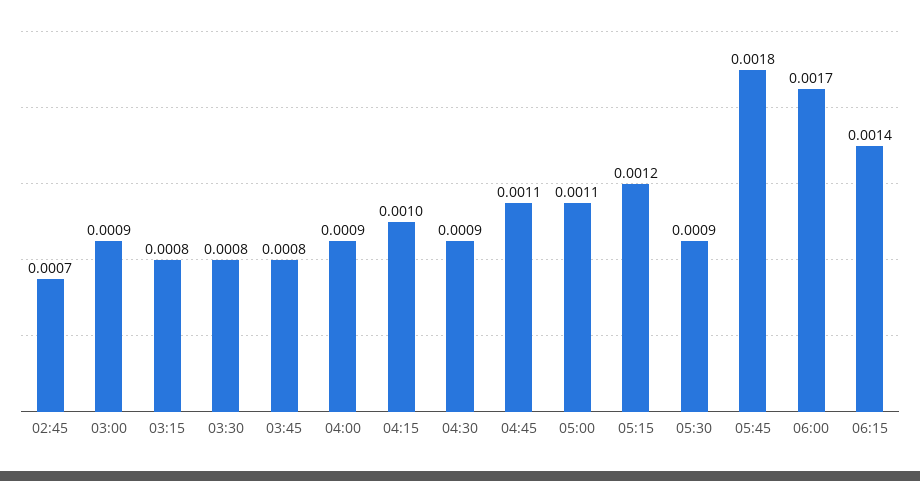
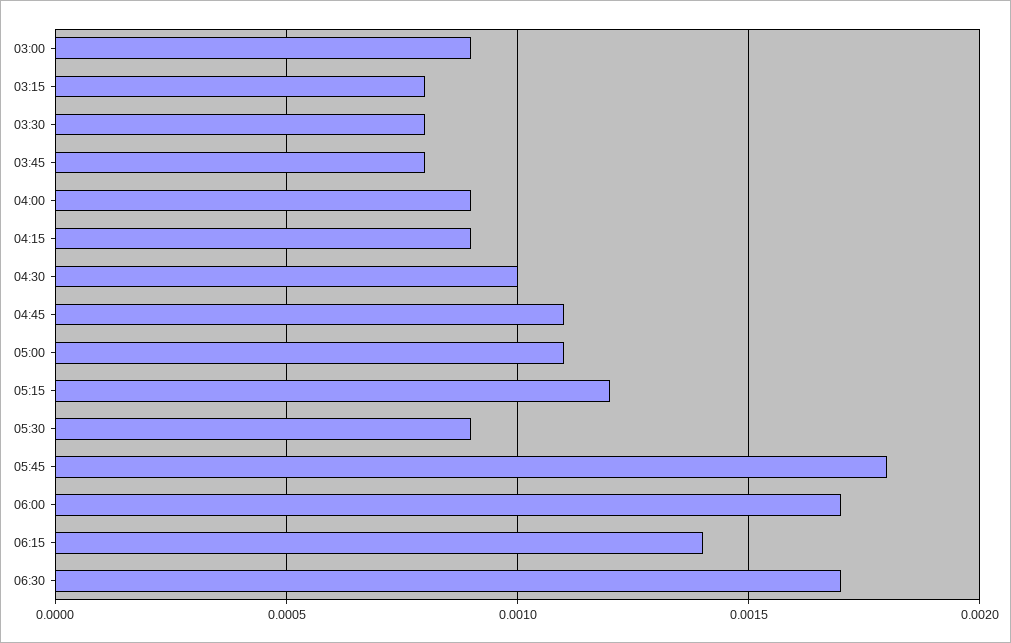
02:45: 0.0007 -> none
04:15: 0.001 -> 0.0009
04:30: 0.0009 -> 0.001
06:30: none -> 0.0017

